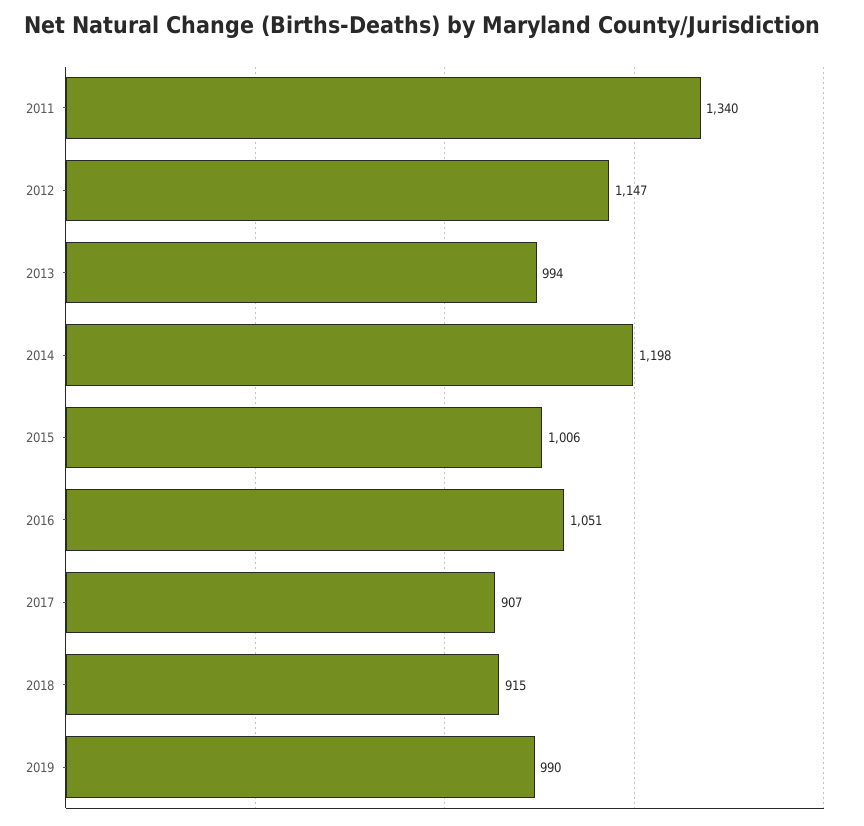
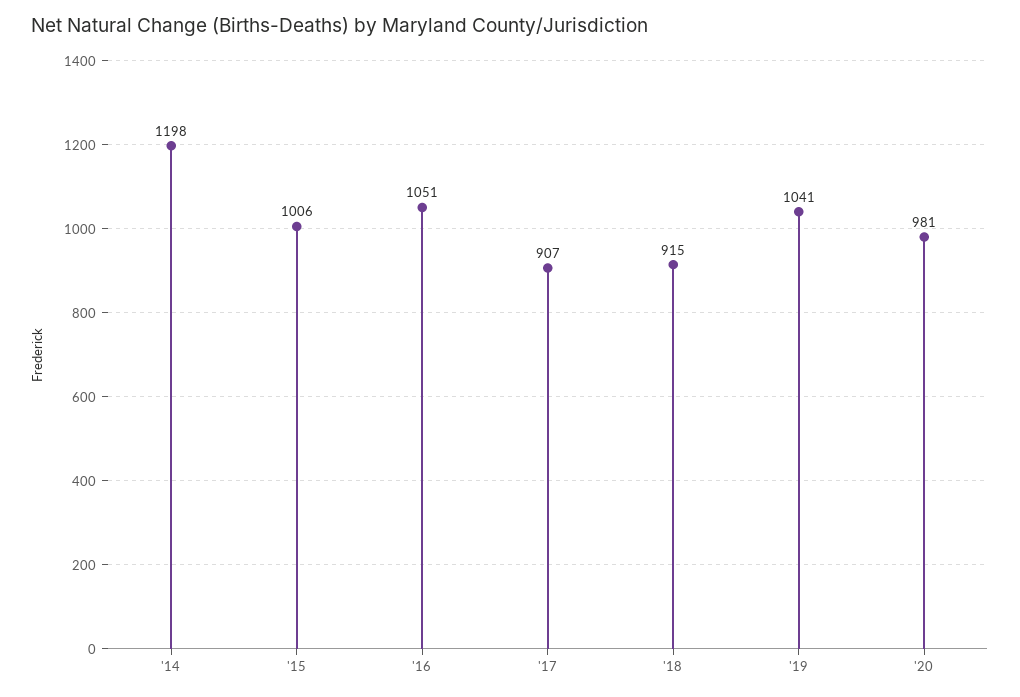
2011: 1340 -> none
2012: 1147 -> none
2013: 994 -> none
2019: 990 -> 1041
'20: none -> 981

